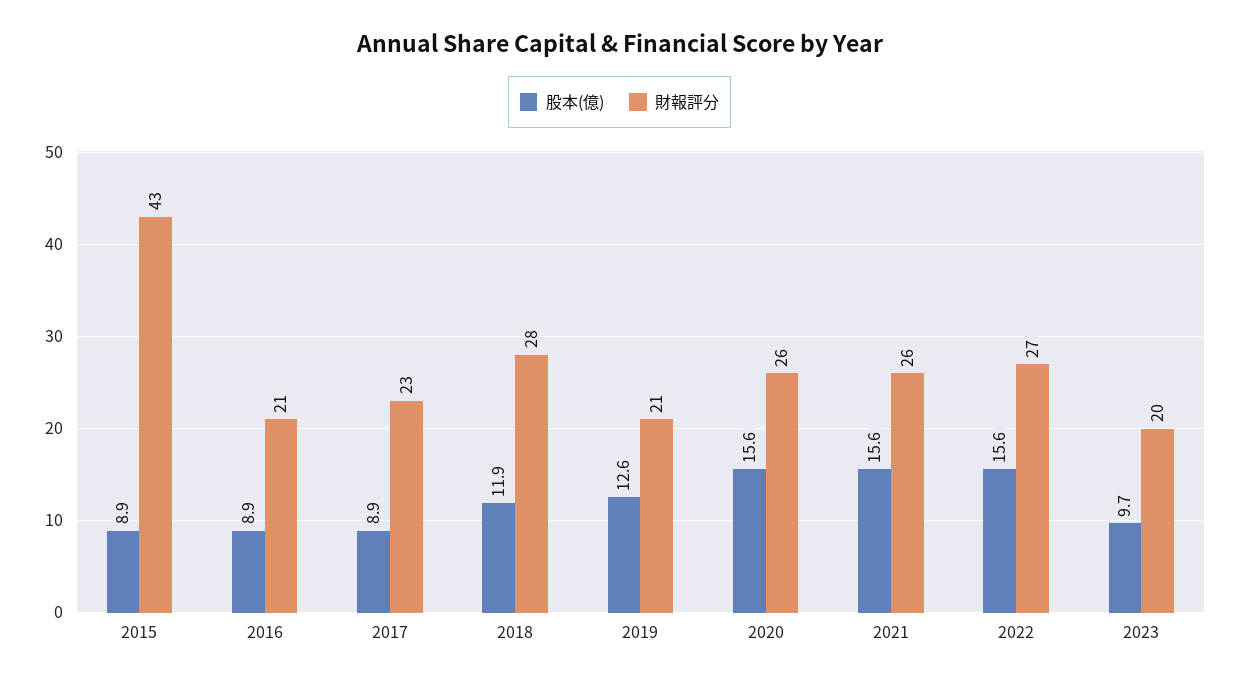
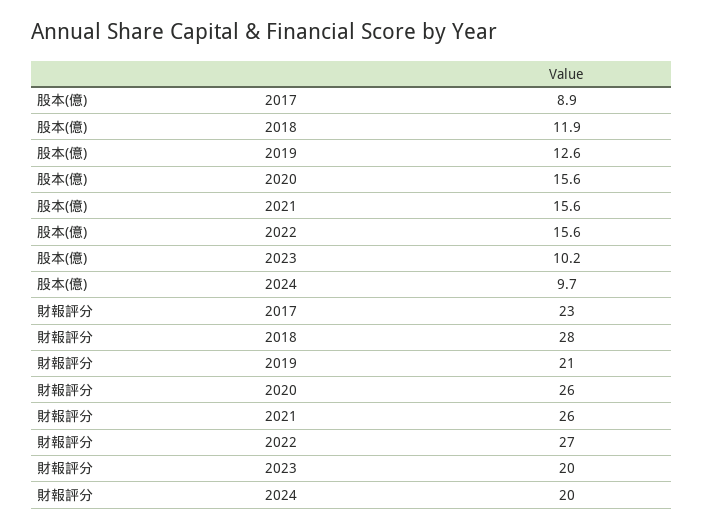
股本(億), 2015: 8.9 -> none
財報評分, 2015: 43 -> none
股本(億), 2016: 8.9 -> none
財報評分, 2016: 21 -> none
股本(億), 2023: 9.7 -> 10.2
股本(億), 2024: none -> 9.7
財報評分, 2024: none -> 20

